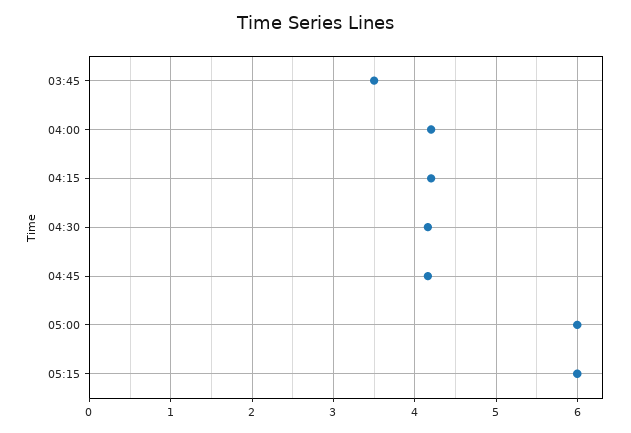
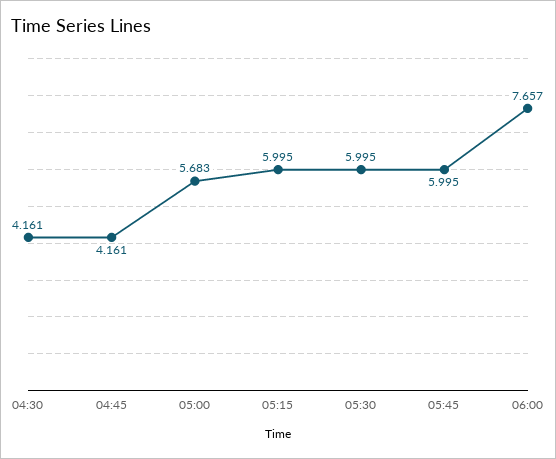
03:45: 3.5 -> none
04:00: 4.2 -> none
04:15: 4.2 -> none
05:00: 6 -> 5.683
05:30: none -> 5.995
05:45: none -> 5.995
06:00: none -> 7.657

